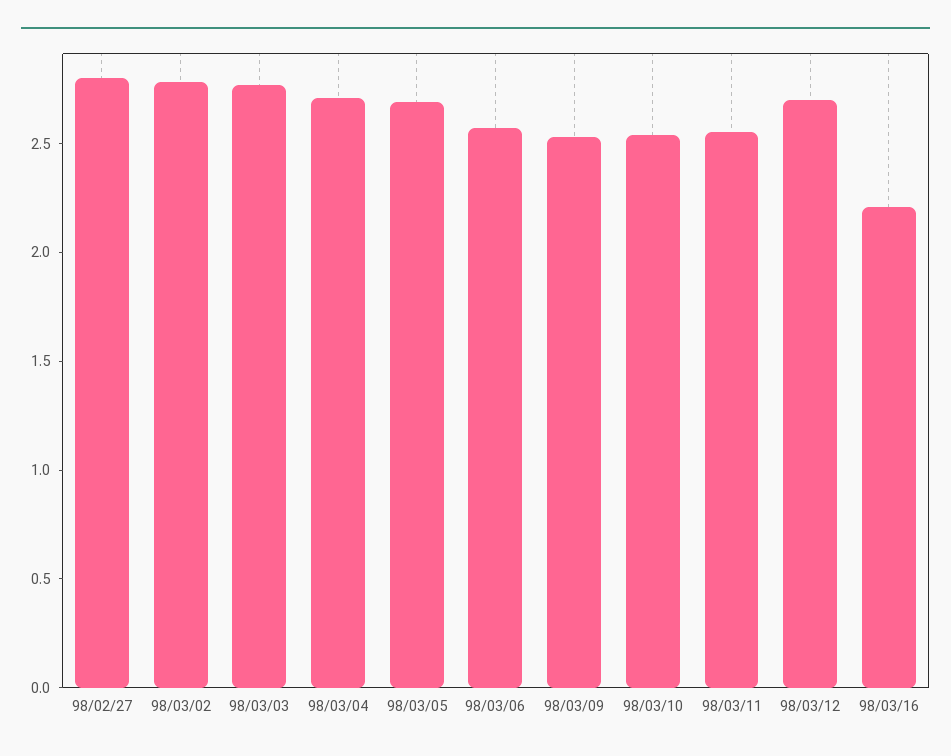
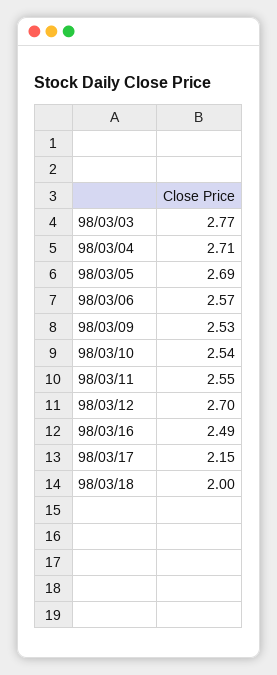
98/02/27: 2.8 -> none
98/03/02: 2.8 -> none
98/03/16: 2.2 -> 2.49
98/03/17: none -> 2.15
98/03/18: none -> 2

